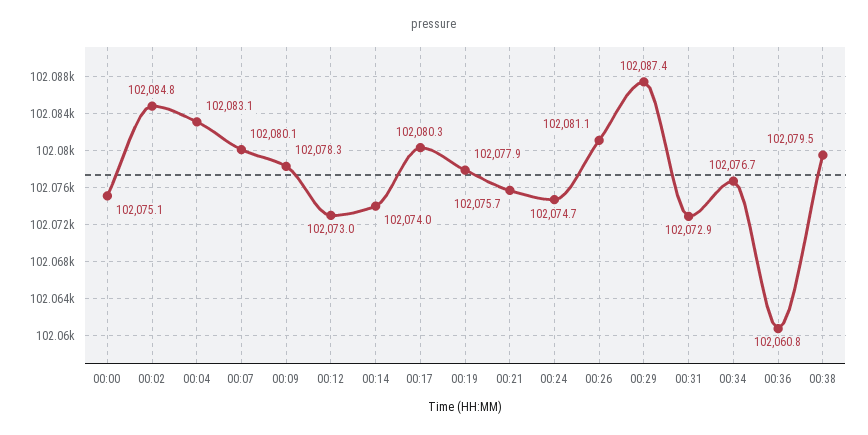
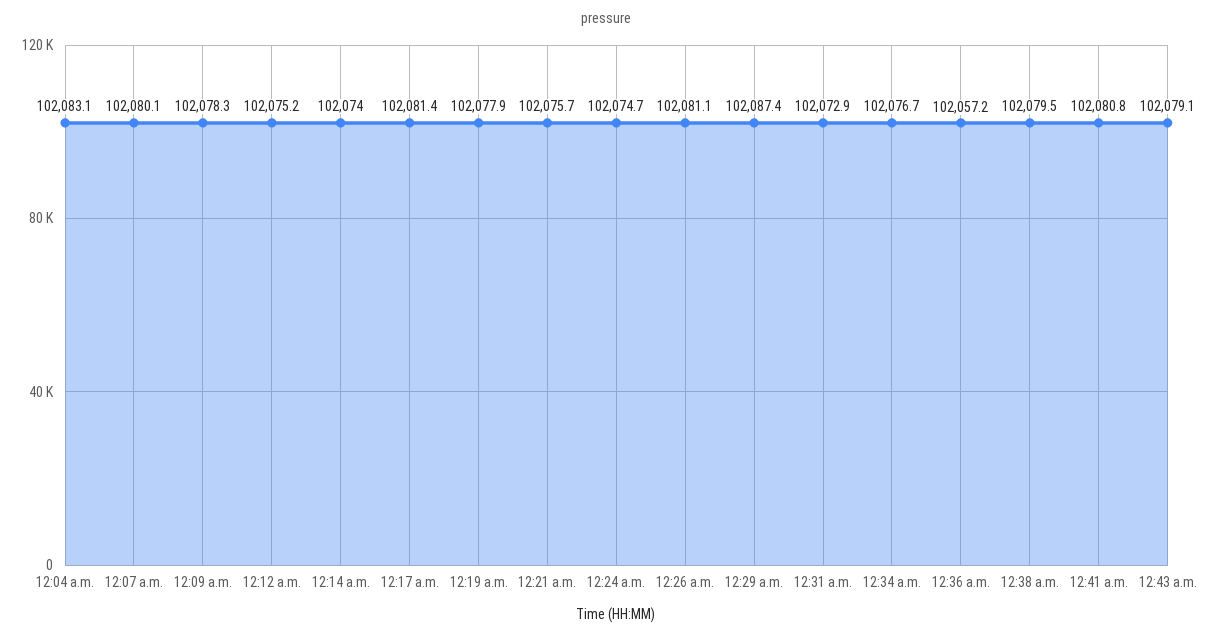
00:00: 102075.1 -> none
00:02: 102084.8 -> none
00:12: 102073 -> 102075.2
00:17: 102080.3 -> 102081.4
00:36: 102060.8 -> 102057.2
12:41 a.m.: none -> 102080.8
12:43 a.m.: none -> 102079.1

